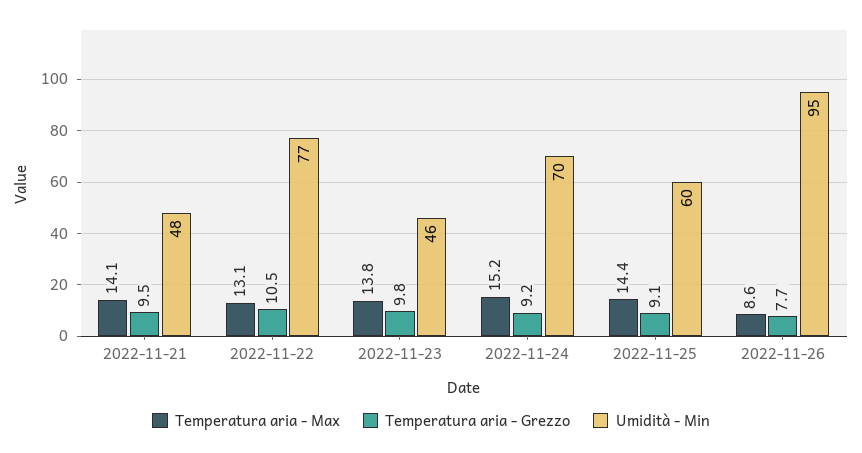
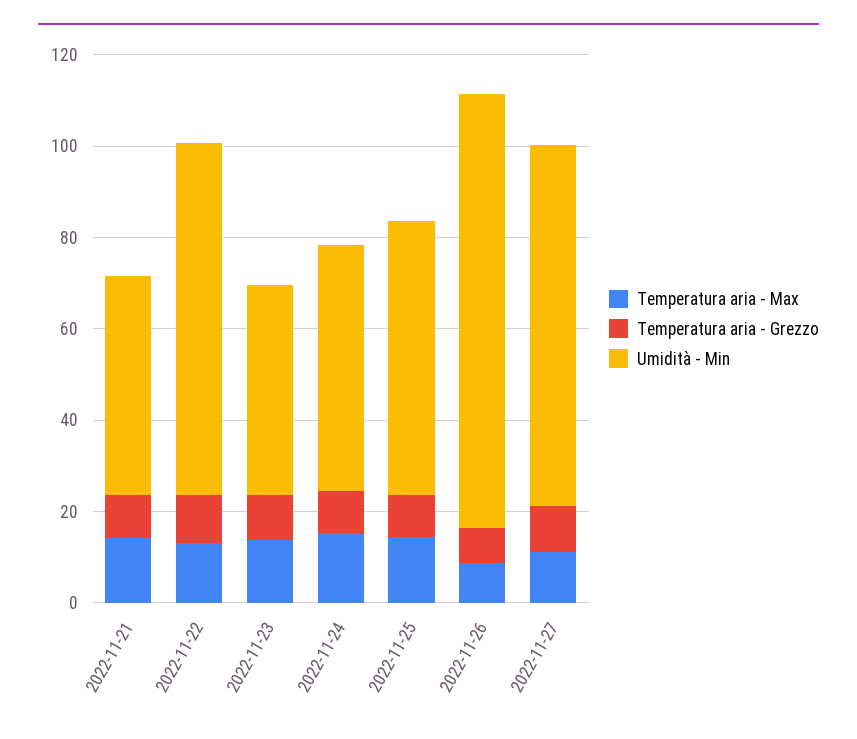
Umidità - Min, 2022-11-24: 70 -> 55
Temperatura aria - Max, 2022-11-27: none -> 10
Temperatura aria - Grezzo, 2022-11-27: none -> 10
Umidità - Min, 2022-11-27: none -> 80

